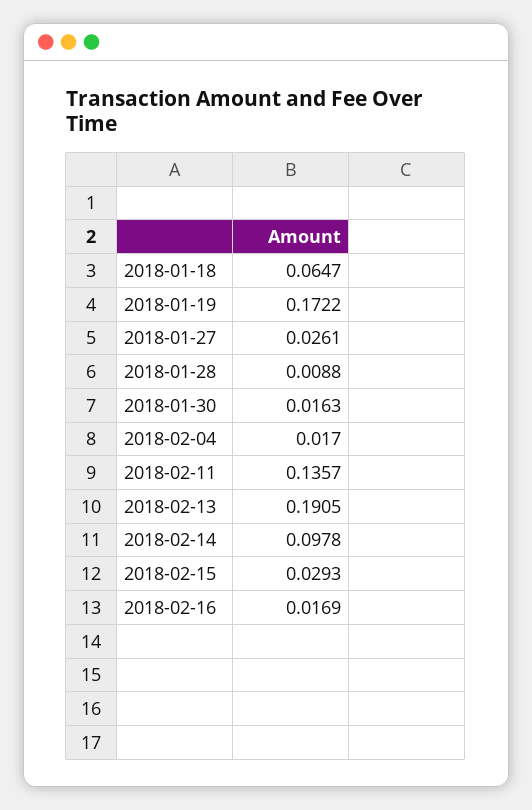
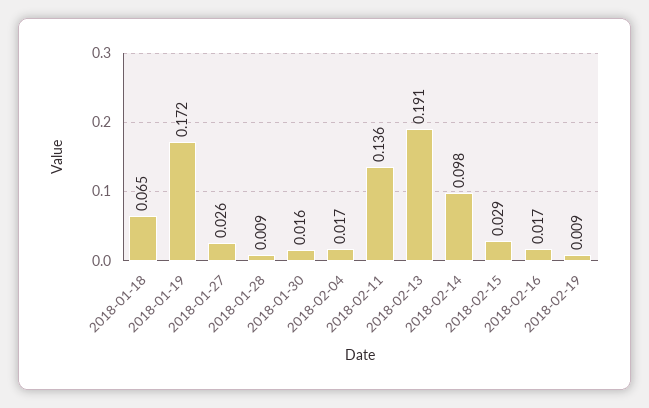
2018-02-19: none -> 0.009

